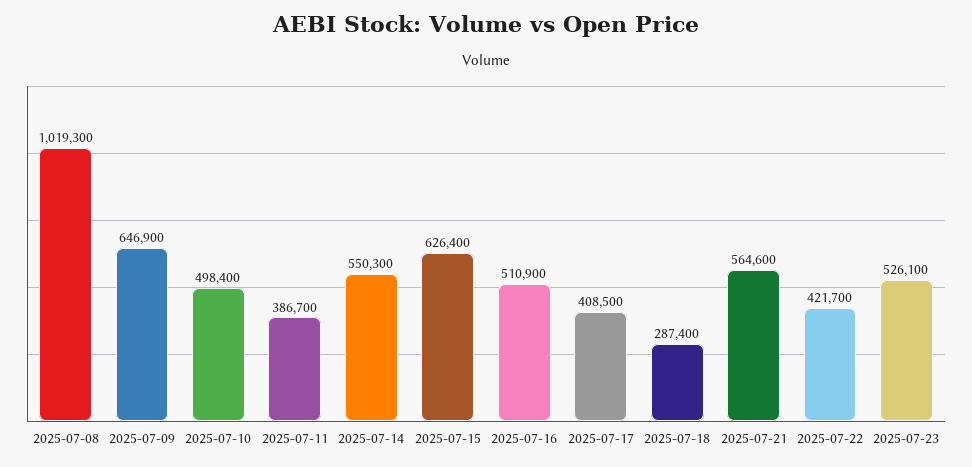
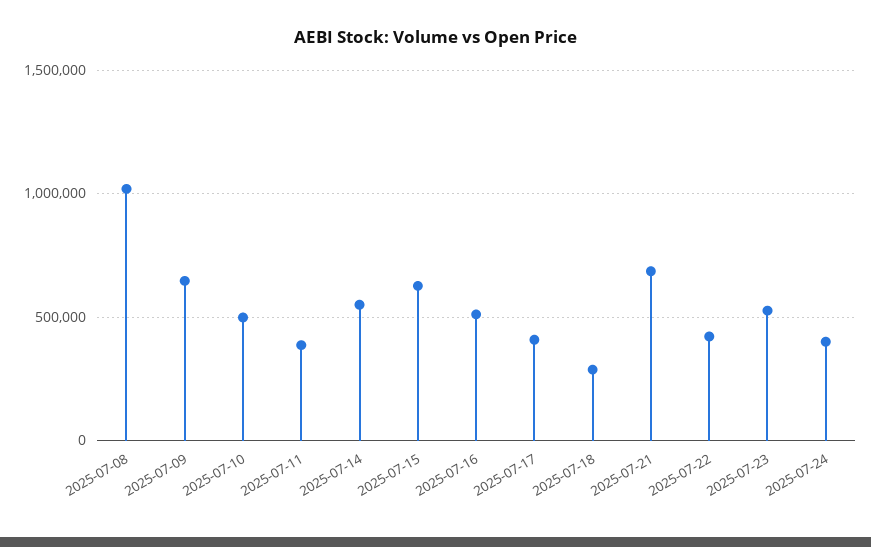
2025-07-21: 564600 -> 700000
2025-07-24: none -> 400000

